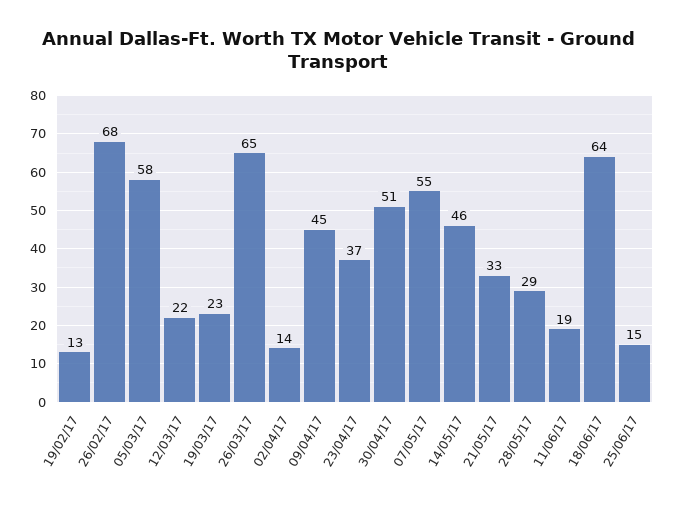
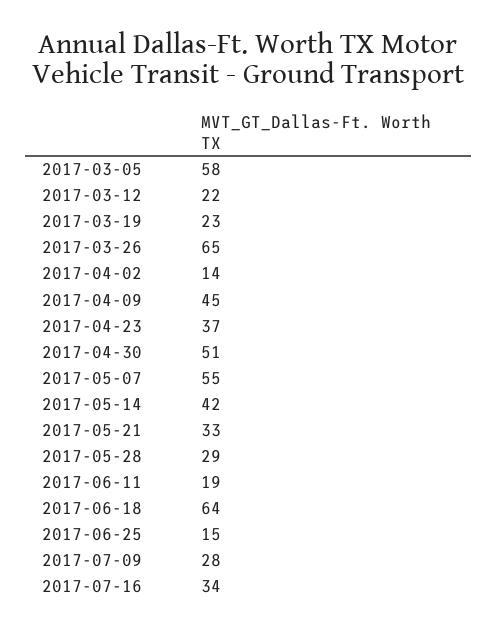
19/02/17: 13 -> none
26/02/17: 68 -> none
14/05/17: 46 -> 42
2017-07-09: none -> 28
2017-07-16: none -> 34

